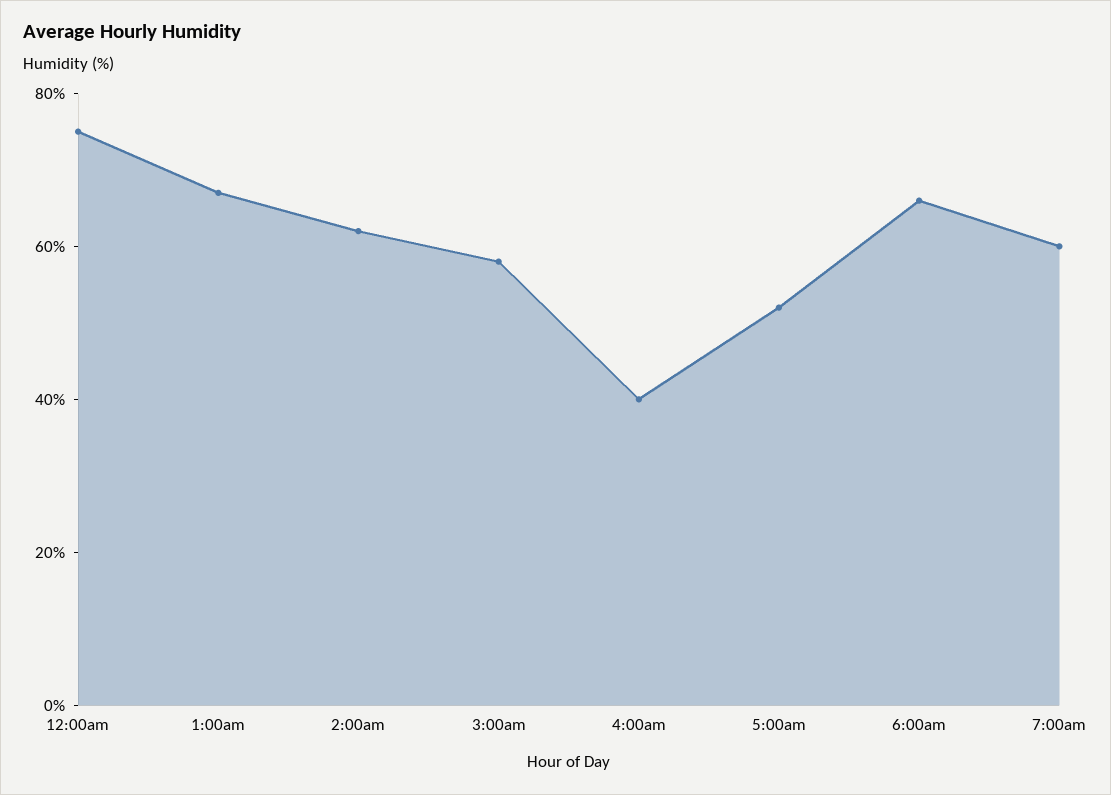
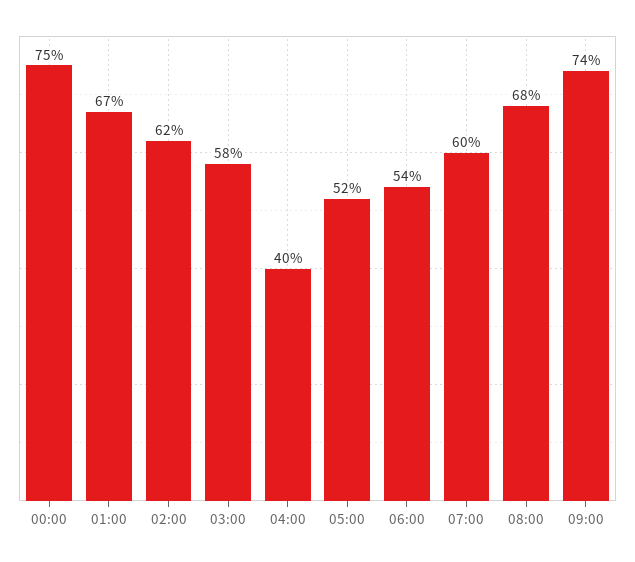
6:00am: 65 -> 54
08:00: none -> 68
09:00: none -> 74

